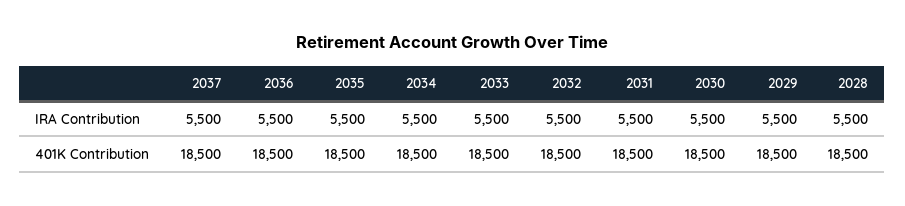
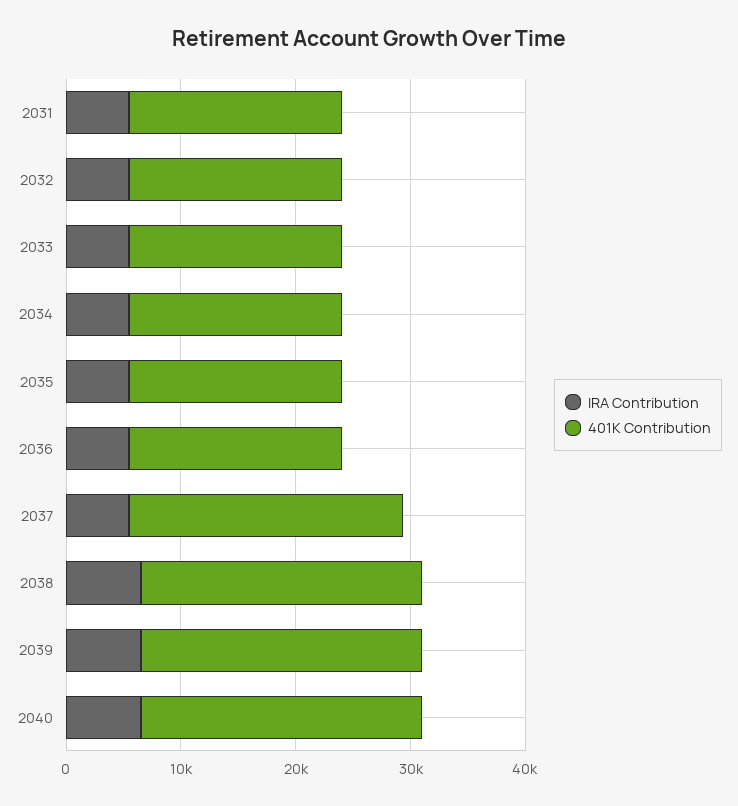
IRA Contribution, 2030: 5500 -> none
IRA Contribution, 2029: 5500 -> none
IRA Contribution, 2028: 5500 -> none
401K Contribution, 2037: 18500 -> 24000
401K Contribution, 2030: 18500 -> none
401K Contribution, 2029: 18500 -> none
401K Contribution, 2028: 18500 -> none
IRA Contribution, 2038: none -> 6000
401K Contribution, 2038: none -> 24000
IRA Contribution, 2039: none -> 6000
401K Contribution, 2039: none -> 24000
IRA Contribution, 2040: none -> 6000
401K Contribution, 2040: none -> 24000

